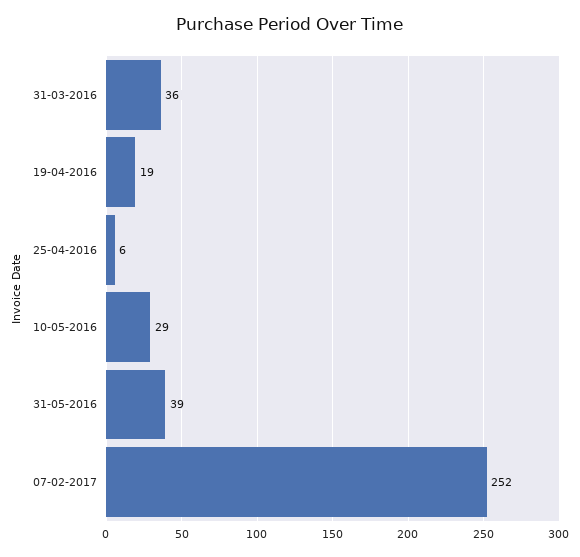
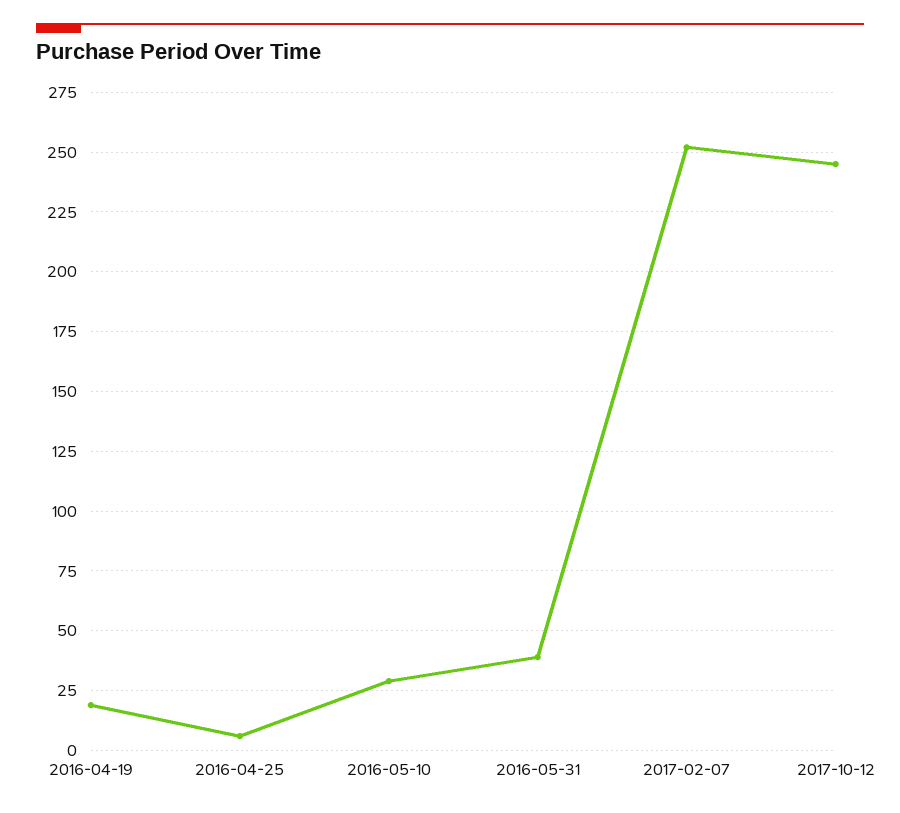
31-03-2016: 36 -> none
2017-10-12: none -> 245

